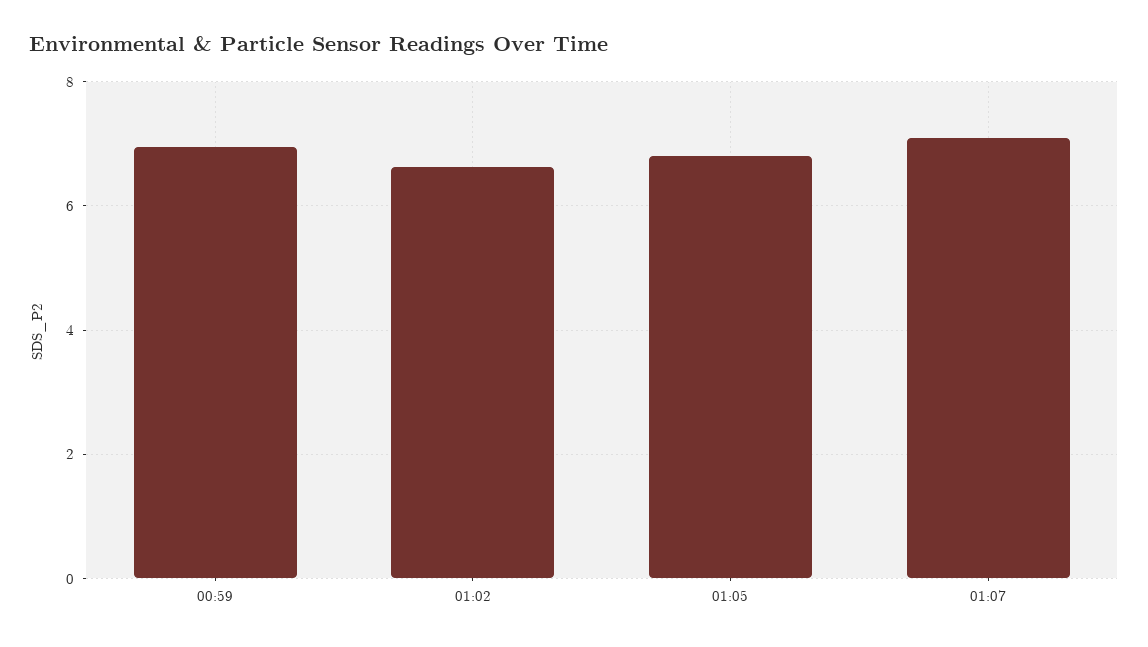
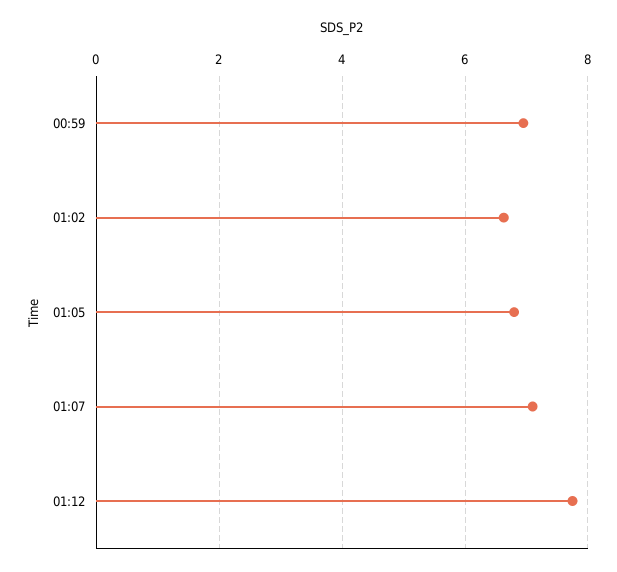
01:12: none -> 7.8

